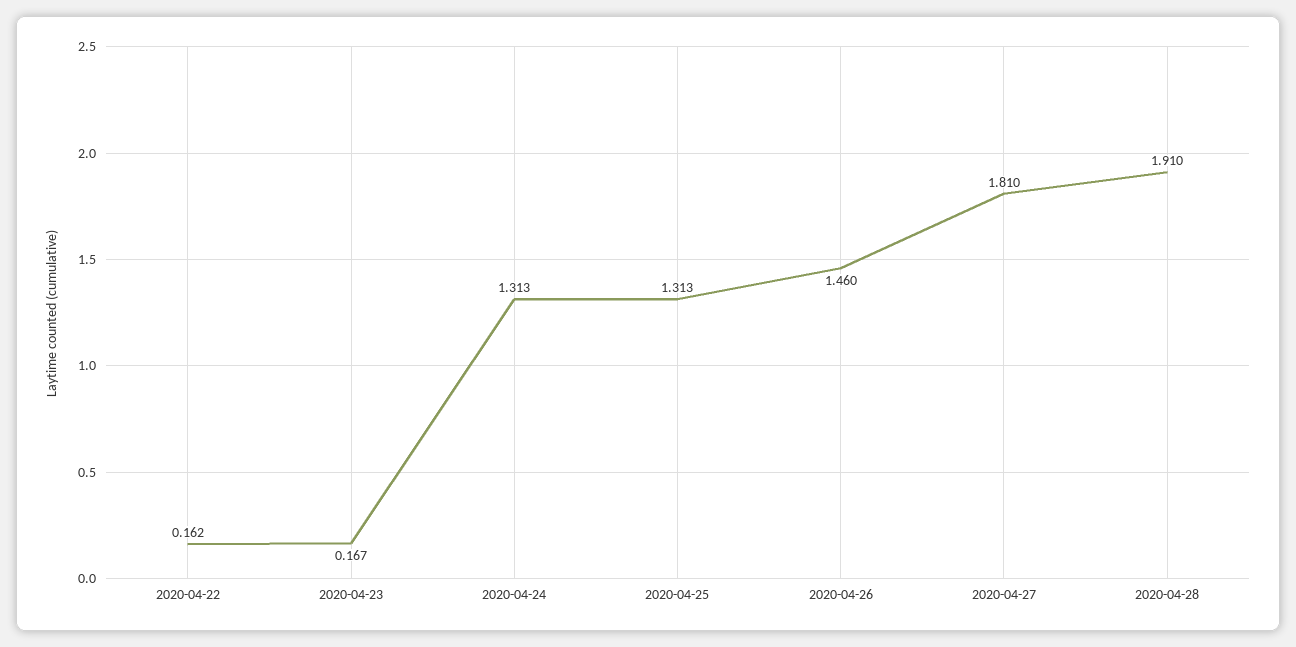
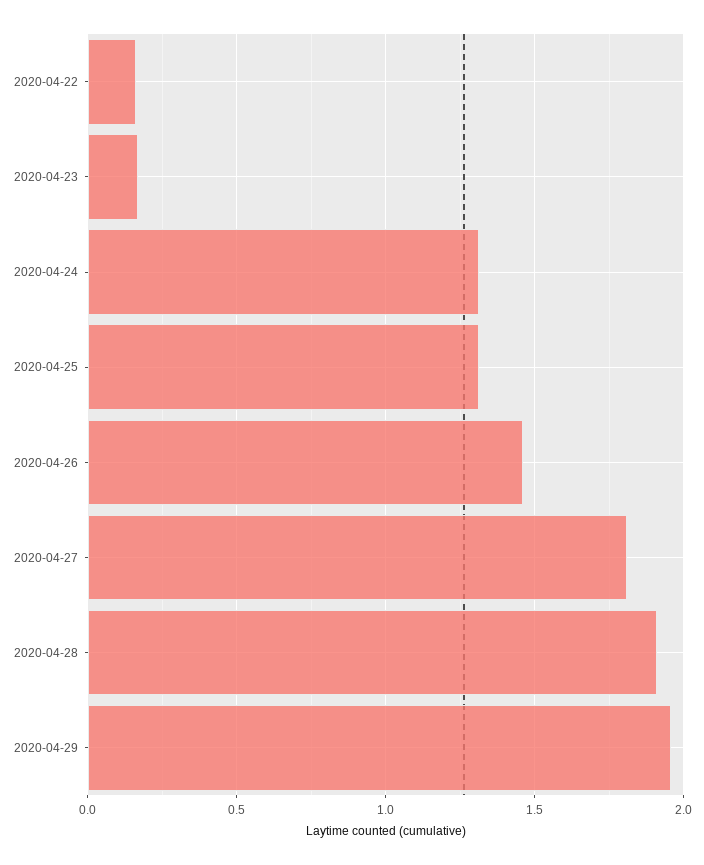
2020-04-29: none -> 1.95

